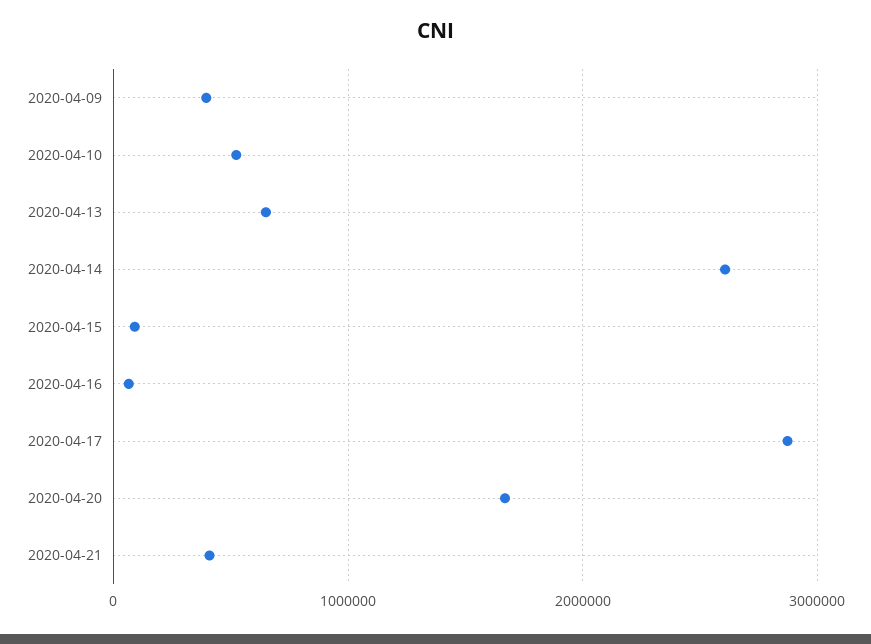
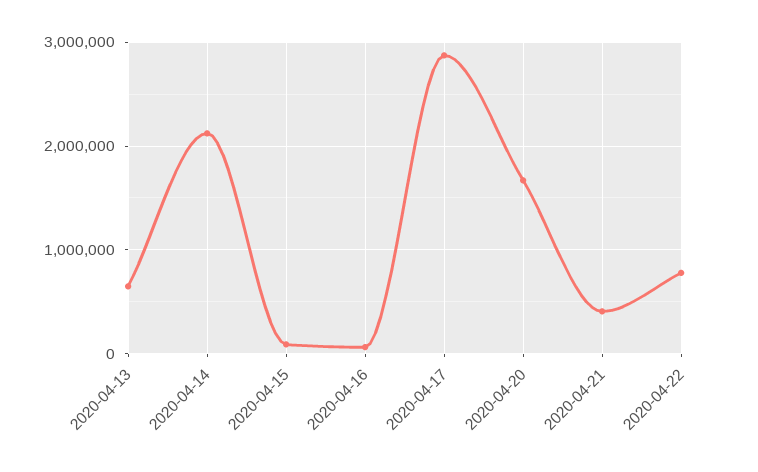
2020-04-09: 400000 -> none
2020-04-10: 500000 -> none
2020-04-14: 2600000 -> 2100000
2020-04-22: none -> 800000

